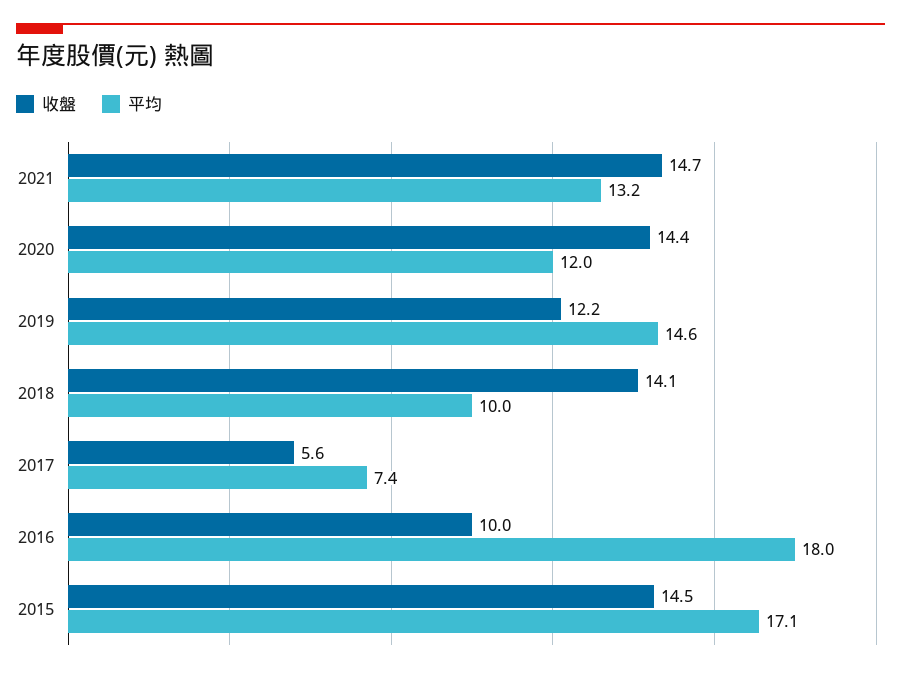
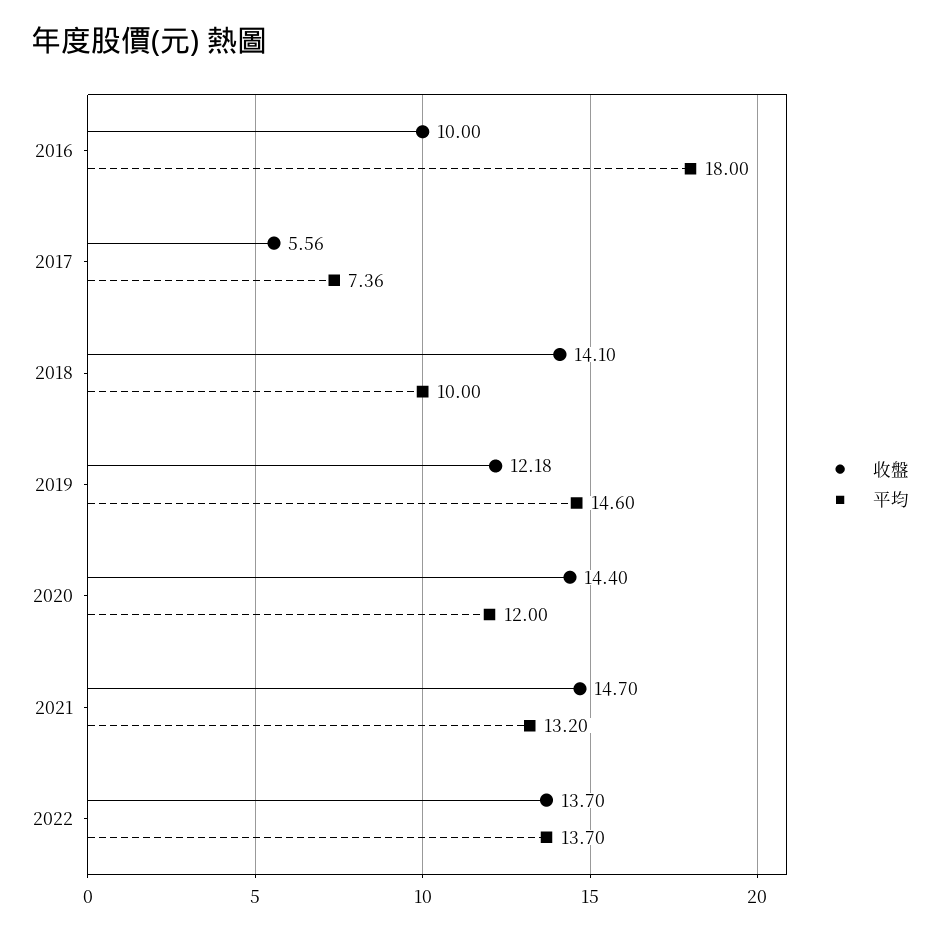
收盤, 2015: 14.5 -> none
平均, 2015: 17.1 -> none
收盤, 2022: none -> 13.7
平均, 2022: none -> 13.7

